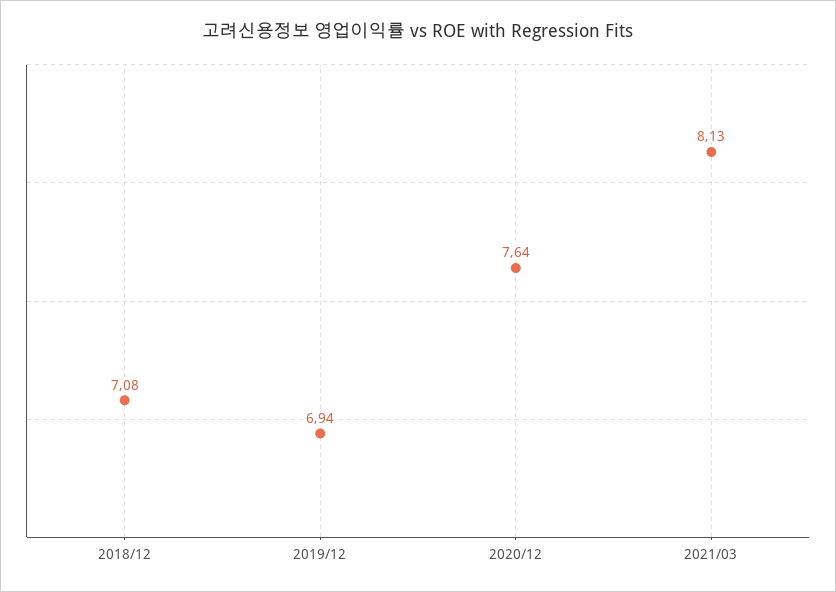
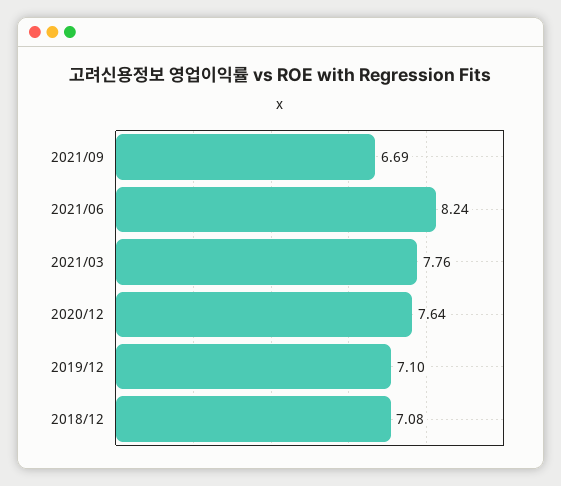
2019/12: 6.94 -> 7.1
2021/03: 8.13 -> 7.76
2021/09: none -> 6.69
2021/06: none -> 8.24

